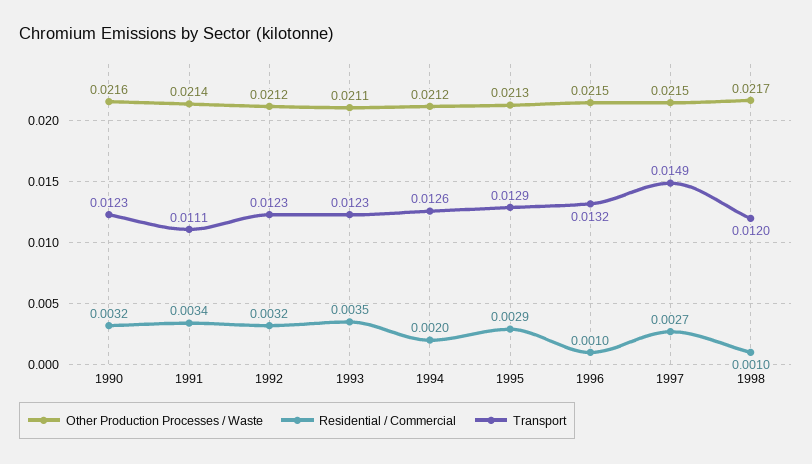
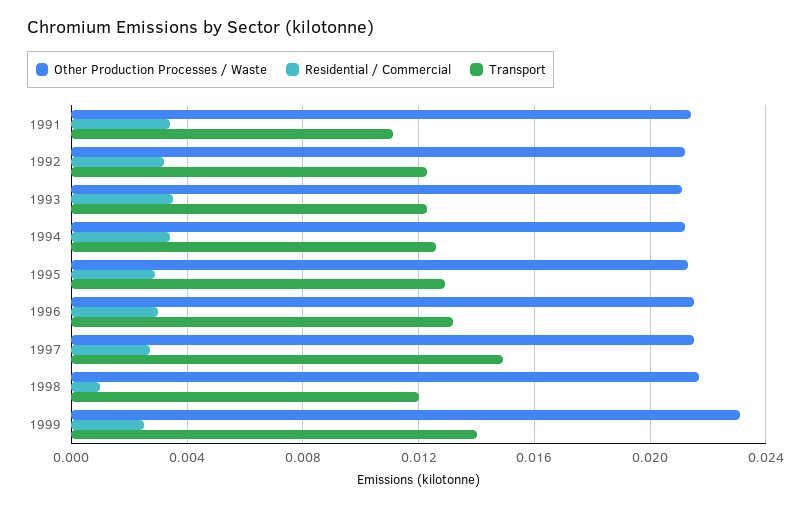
Other Production Processes / Waste, 1990: 0.0216 -> none
Residential / Commercial, 1990: 0.0032 -> none
Transport, 1990: 0.0123 -> none
Residential / Commercial, 1994: 0.002 -> 0.0035
Residential / Commercial, 1996: 0.001 -> 0.003
Other Production Processes / Waste, 1999: none -> 0.023
Residential / Commercial, 1999: none -> 0.0025
Transport, 1999: none -> 0.014

